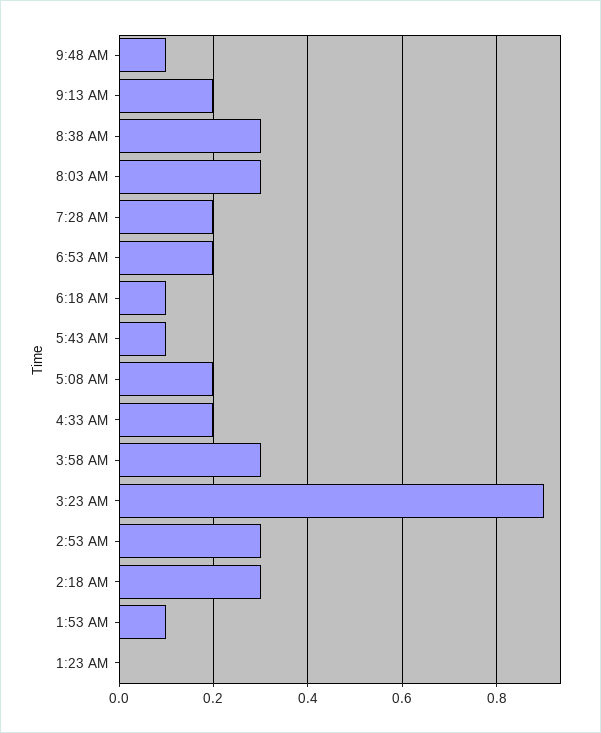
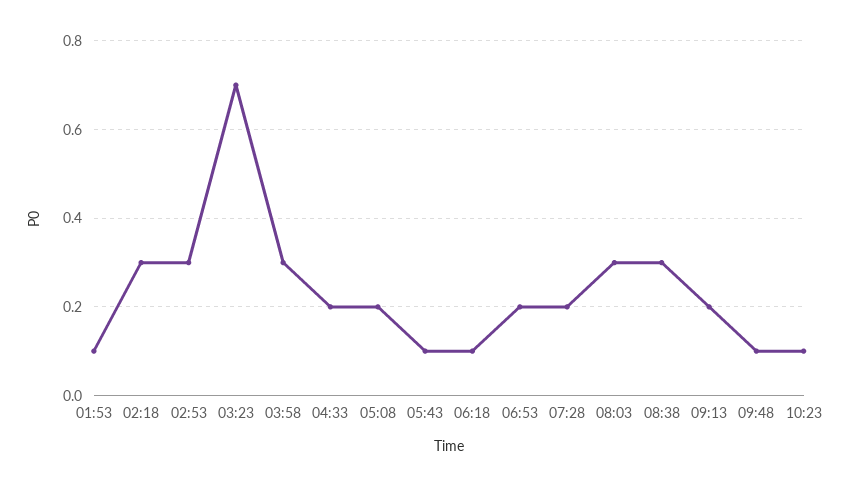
3:23 AM: 0.9 -> 0.7
1:23 AM: 0 -> none
10:23: none -> 0.1

